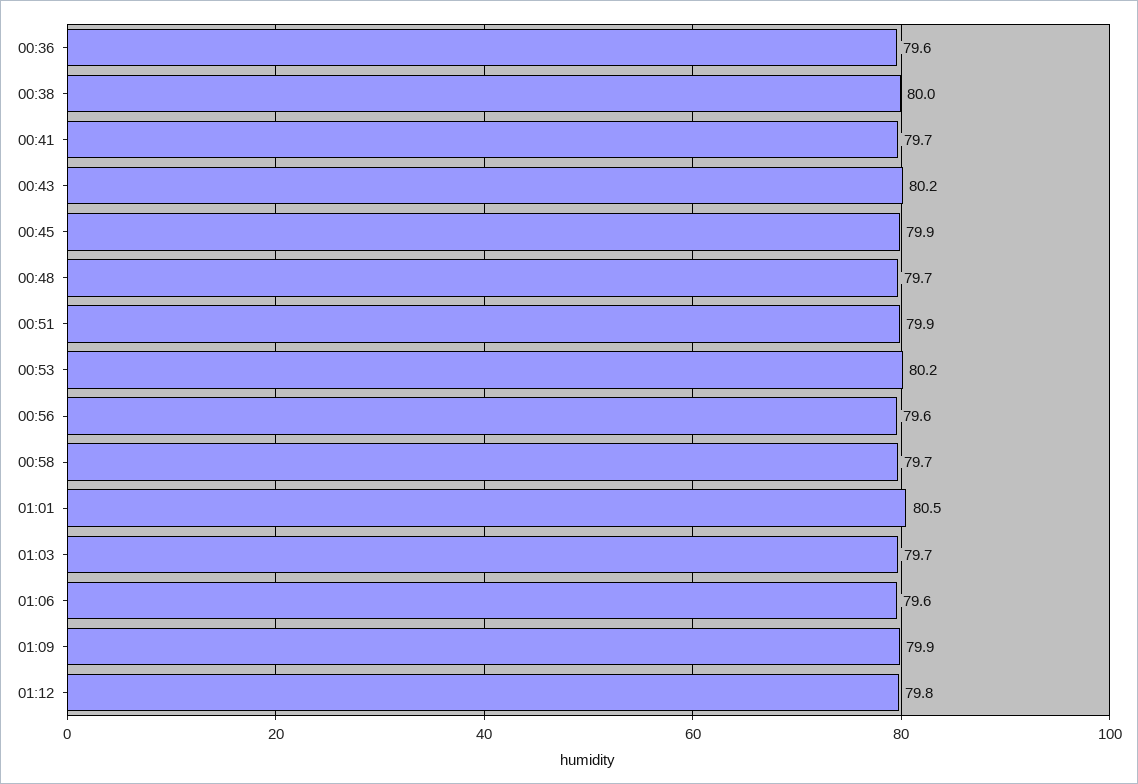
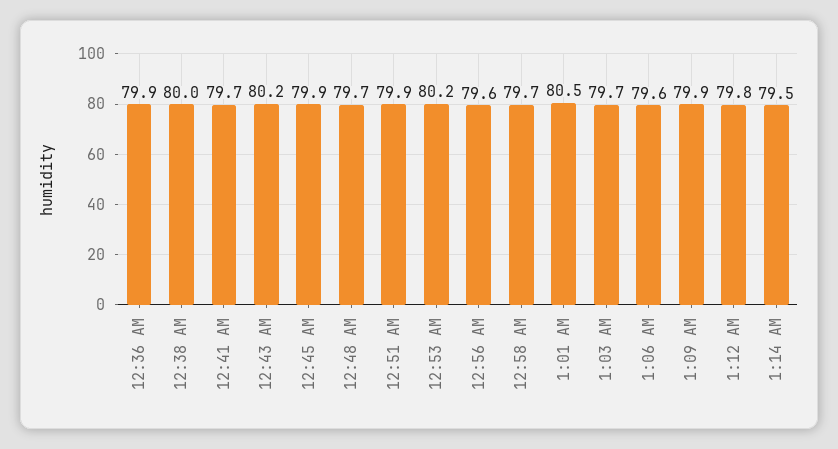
00:36: 79.6 -> 79.9
1:14 AM: none -> 79.5

